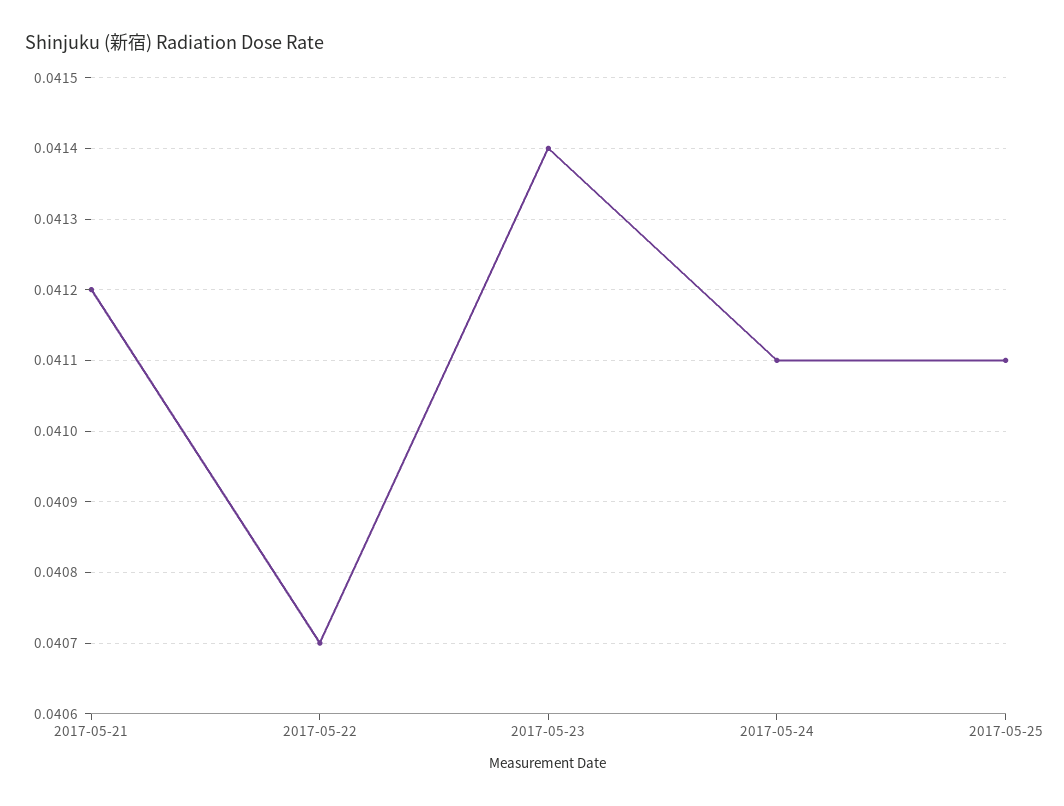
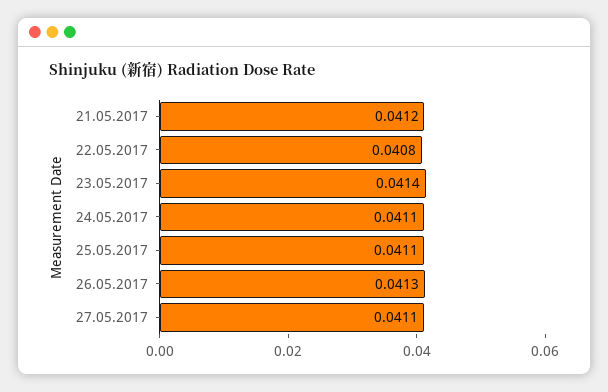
2017-05-22: 0.0407 -> 0.0408
26.05.2017: none -> 0.0413
27.05.2017: none -> 0.0411

